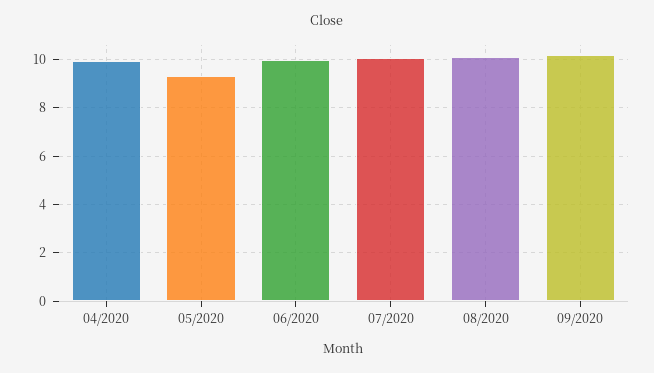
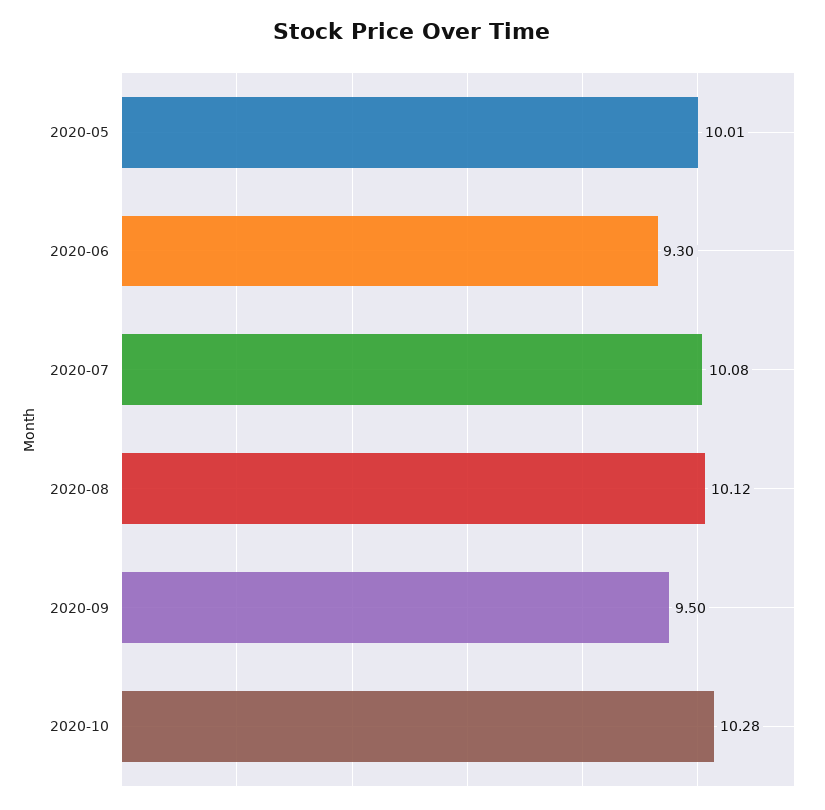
04/2020: 10 -> none
05/2020: 9.25 -> 10.01
06/2020: 10 -> 9.3
09/2020: 10.25 -> 9.5
2020-10: none -> 10.28

